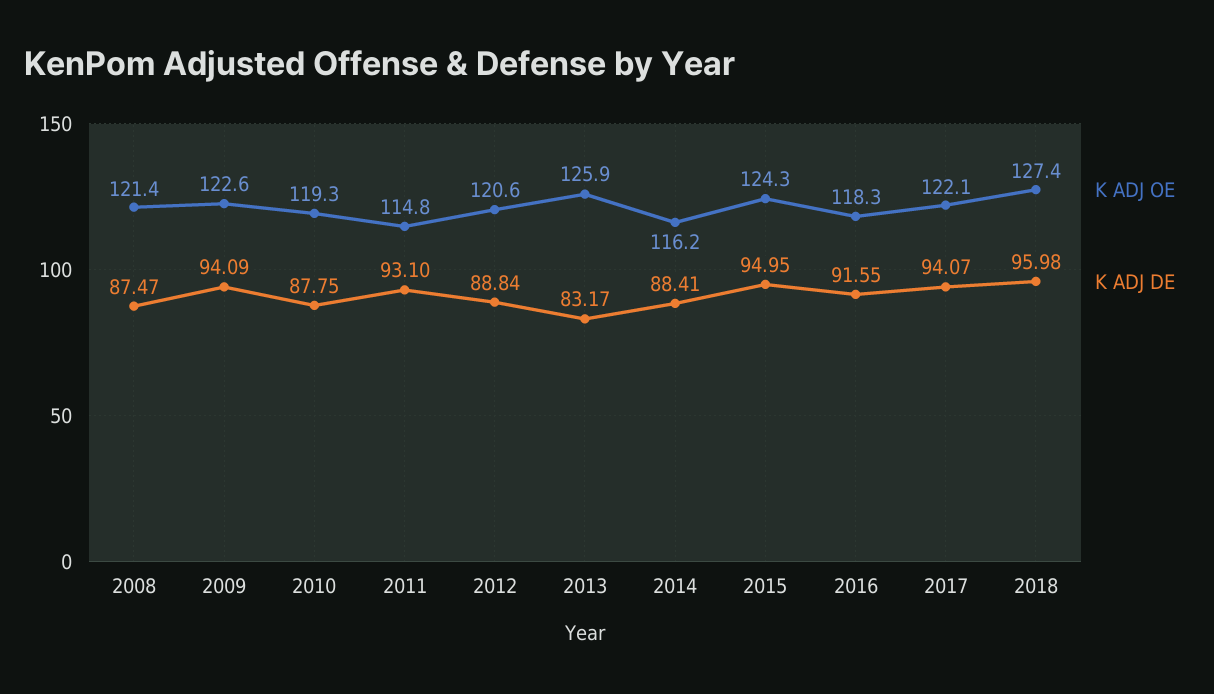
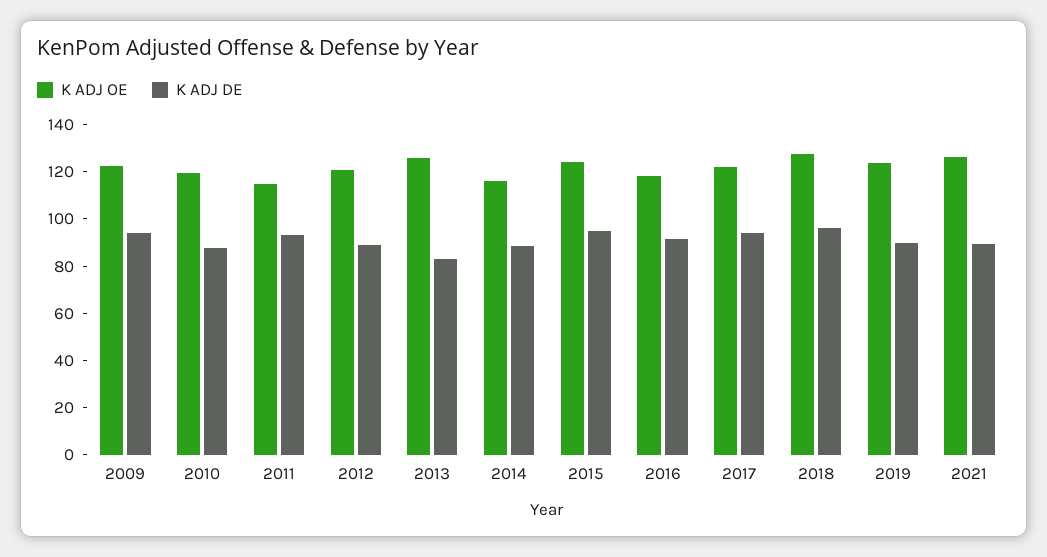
K ADJ OE, 2008: 121.4 -> none
K ADJ DE, 2008: 87.47 -> none
K ADJ OE, 2019: none -> 125
K ADJ DE, 2019: none -> 90
K ADJ OE, 2021: none -> 125
K ADJ DE, 2021: none -> 90

